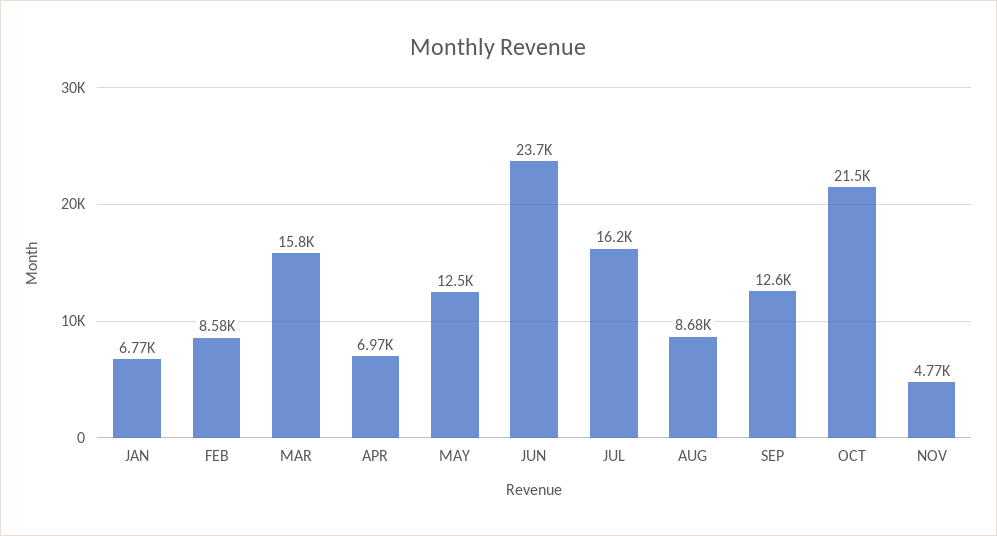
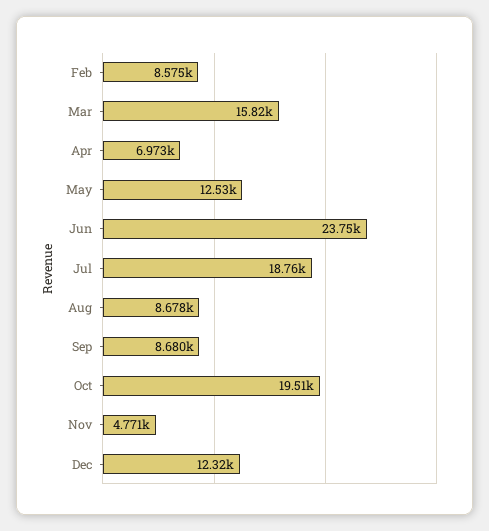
JAN: 6770 -> none
JUL: 16200 -> 18760
SEP: 12600 -> 8680
OCT: 21500 -> 19510
Dec: none -> 12320

